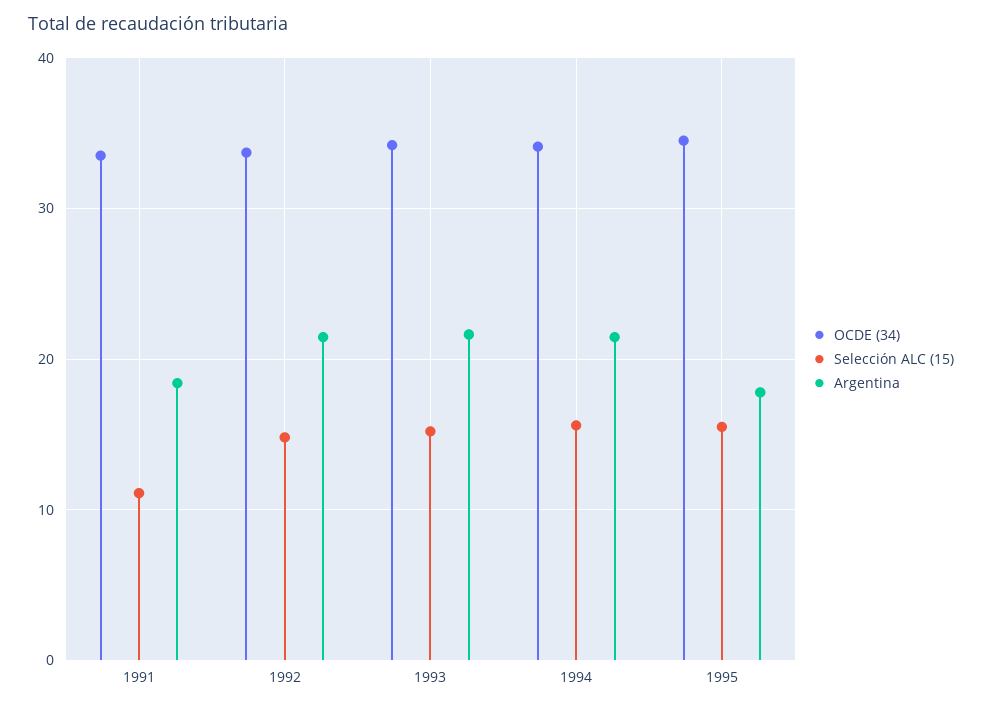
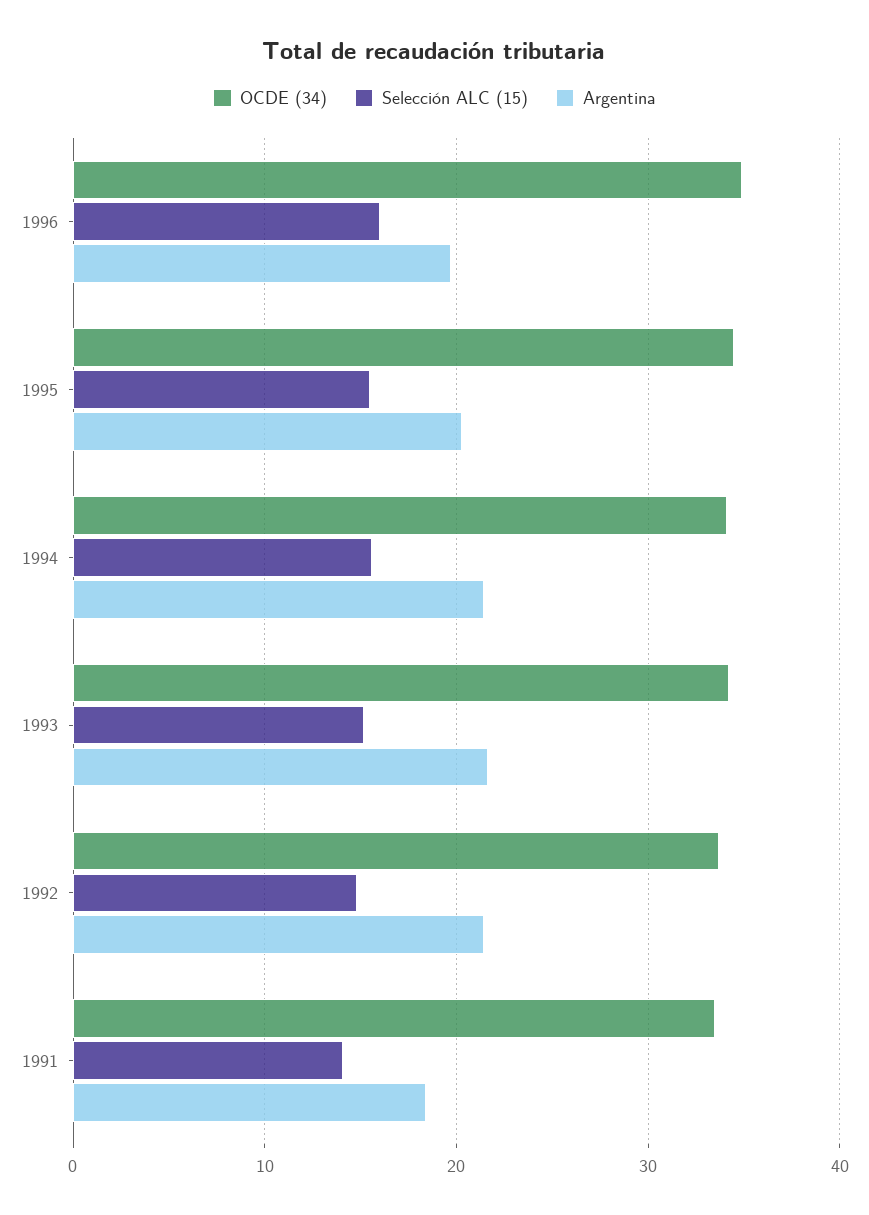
Selección ALC (15), 1991: 11 -> 14
Argentina, 1995: 18 -> 20
OCDE (34), 1996: none -> 35
Selección ALC (15), 1996: none -> 16
Argentina, 1996: none -> 20

